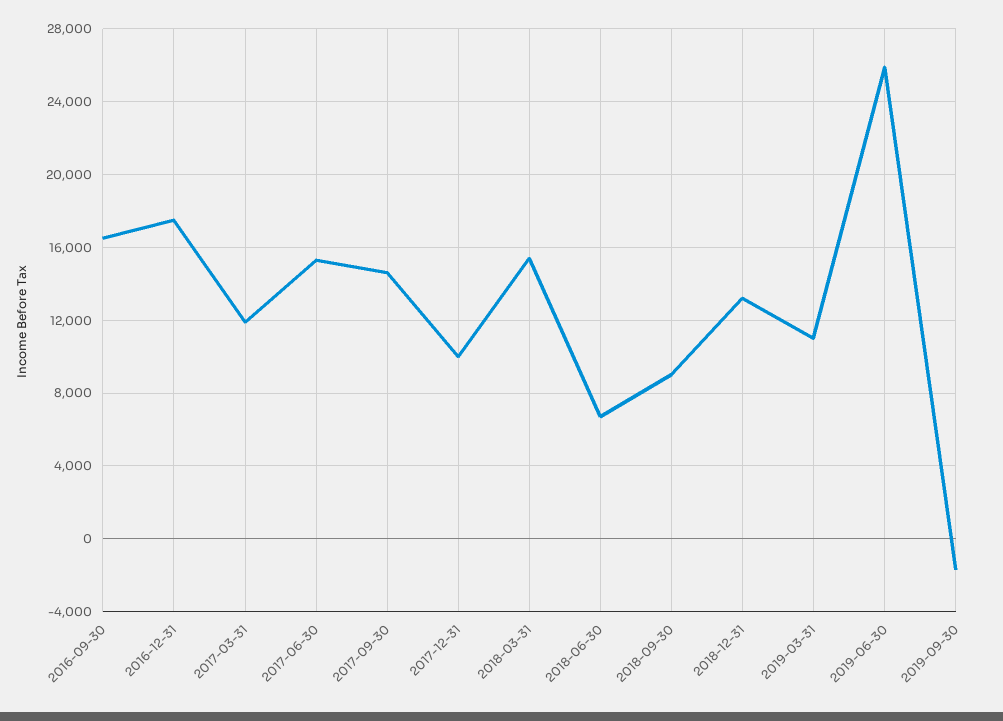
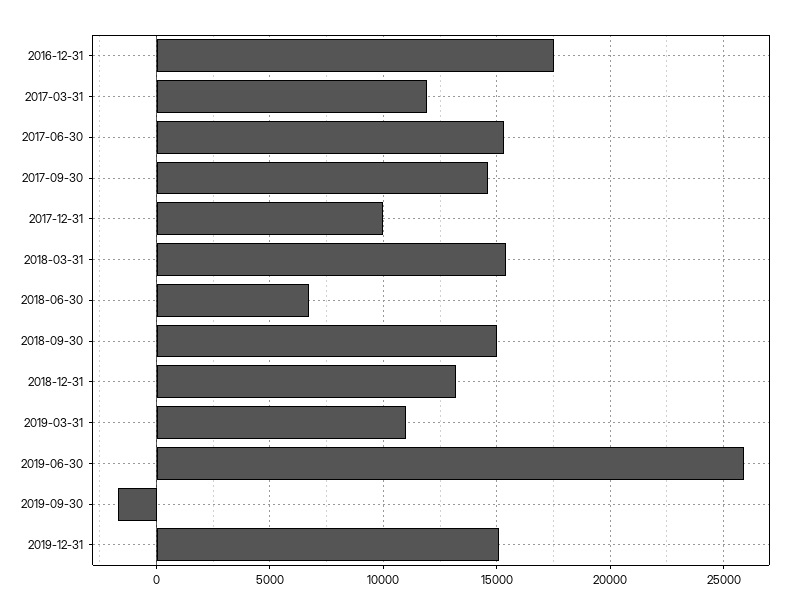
2016-09-30: 16500 -> none
2018-09-30: 9000 -> 15000
2019-12-31: none -> 15000

